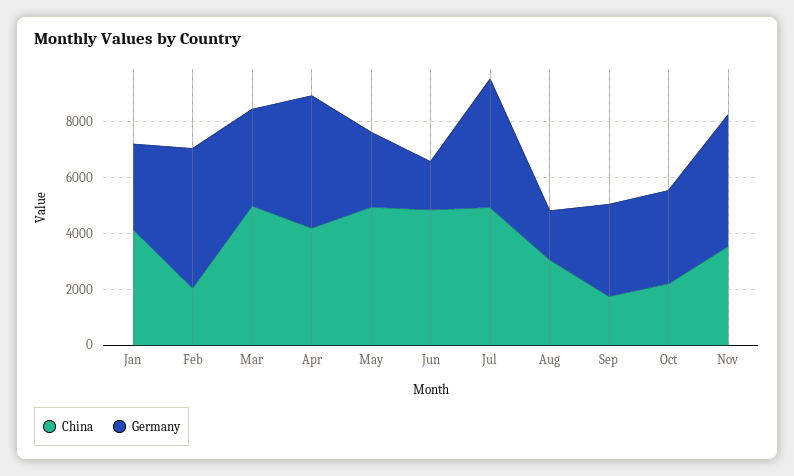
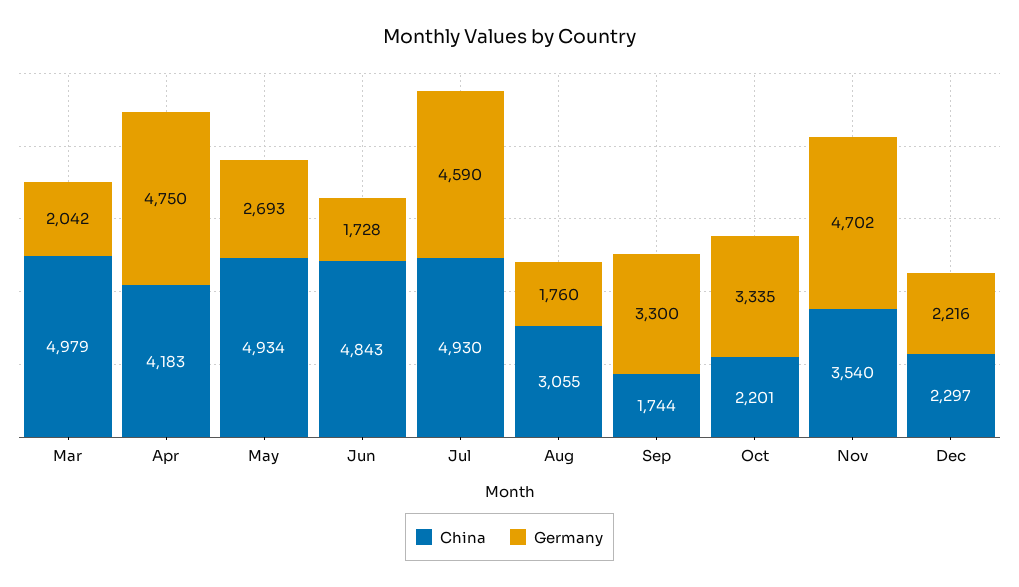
China, Jan: 4000 -> none
Germany, Jan: 3000 -> none
China, Feb: 2000 -> none
Germany, Feb: 5000 -> none
Germany, Mar: 3500 -> 2042
China, Dec: none -> 2297
Germany, Dec: none -> 2216

